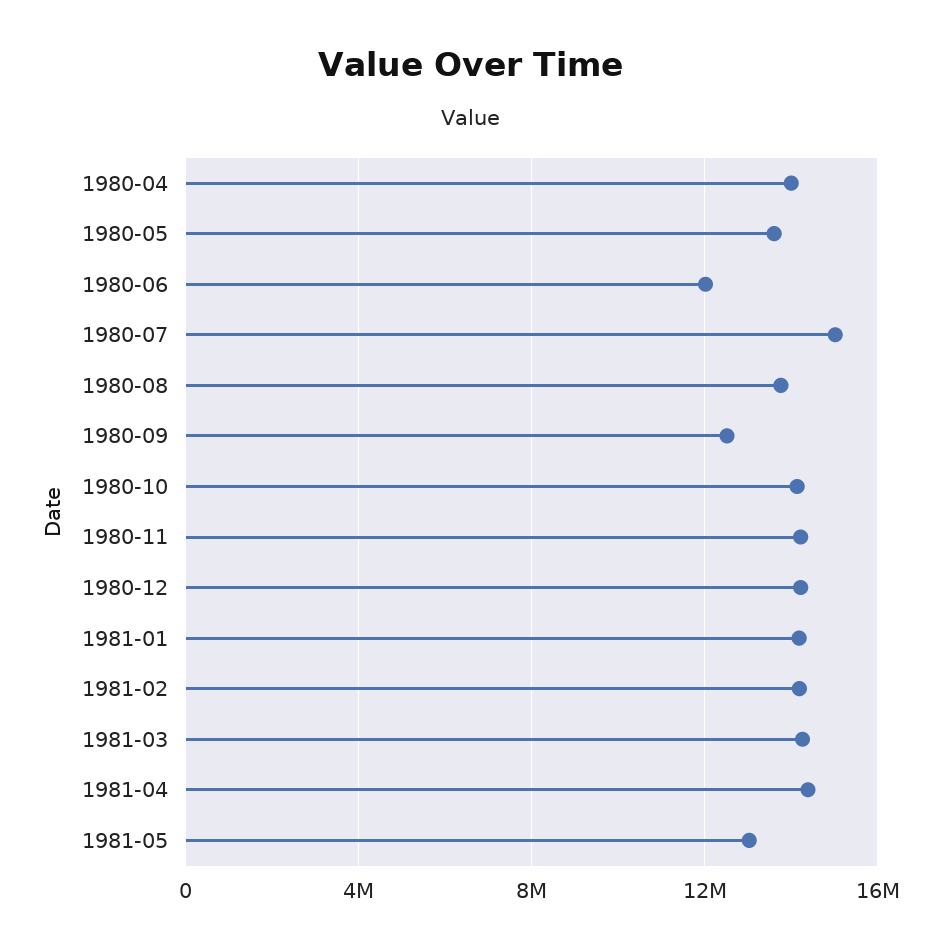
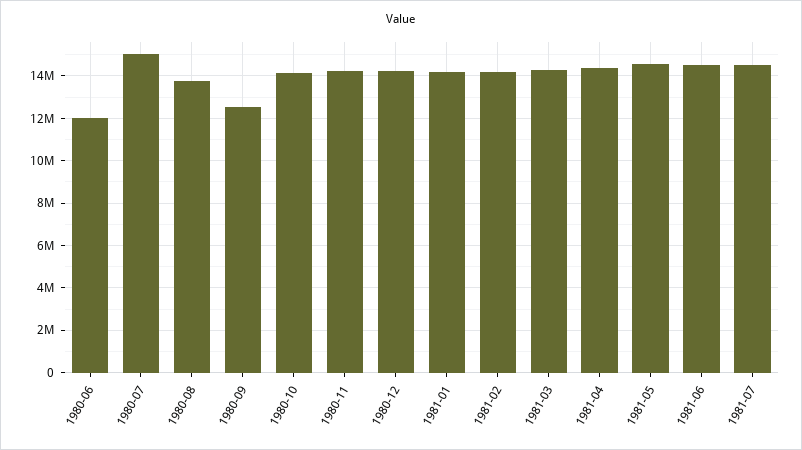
1980-04: 14000000 -> none
1980-05: 13500000 -> none
1981-05: 13000000 -> 14500000
1981-06: none -> 14500000
1981-07: none -> 14500000

